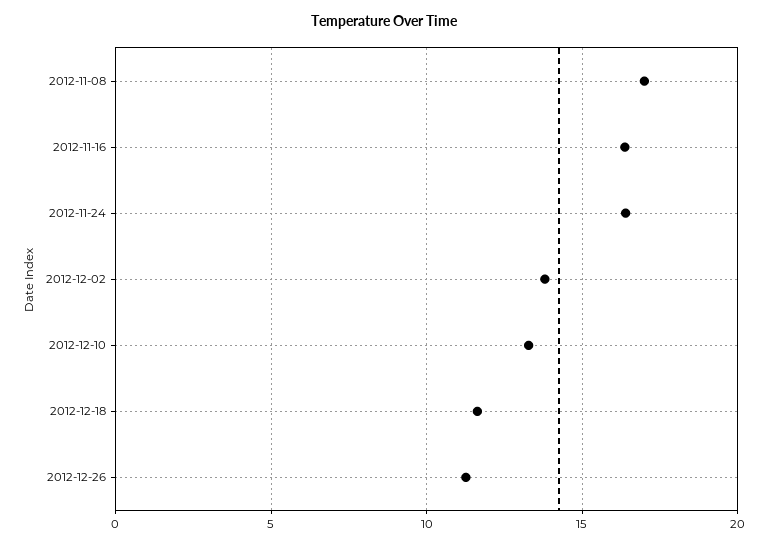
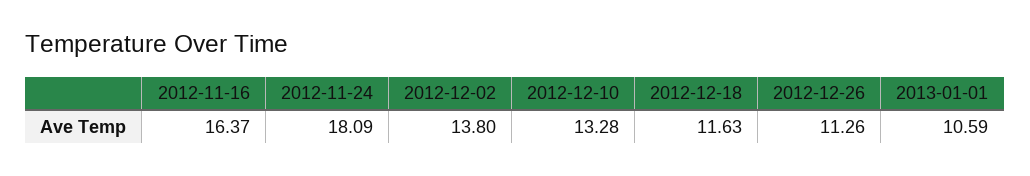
2012-11-08: 17 -> none
2012-11-24: 16.5 -> 18.09
2013-01-01: none -> 10.59

